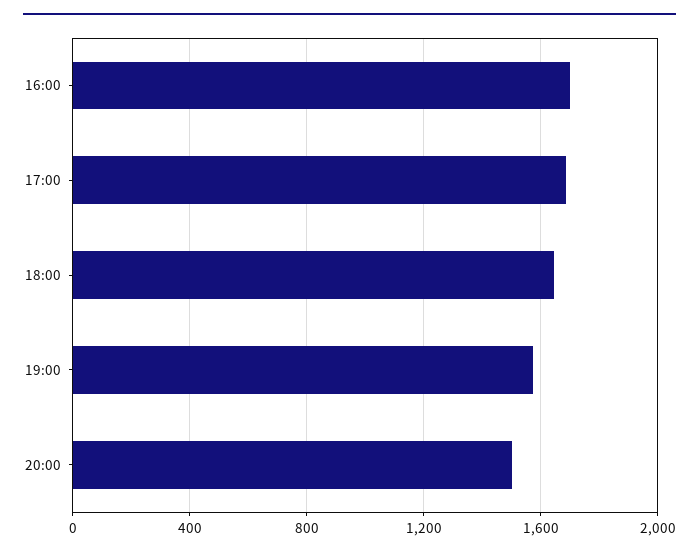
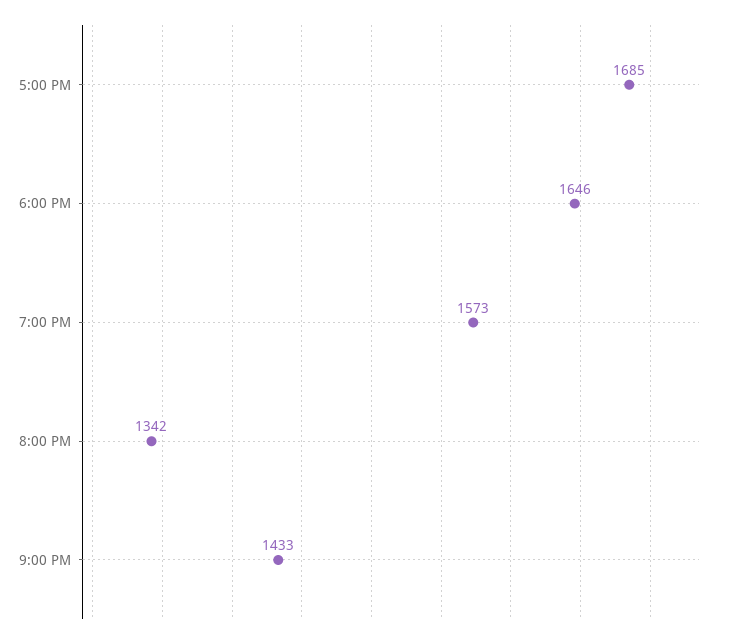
16:00: 1700 -> none
20:00: 1500 -> 1342
9:00 PM: none -> 1433

